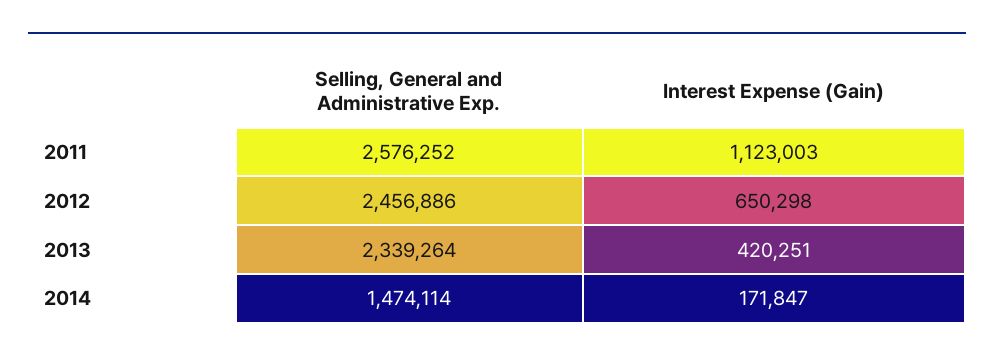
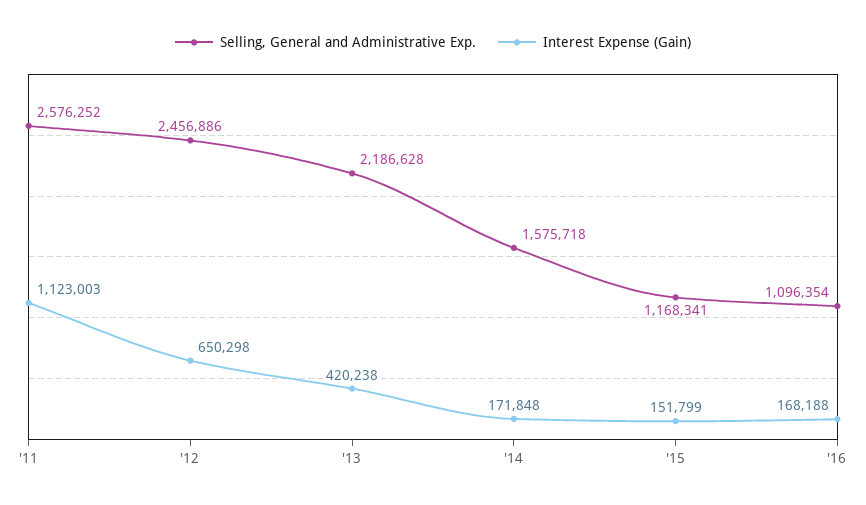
Selling, General and Administrative Exp., 2013: 2339264 -> 2186628
Interest Expense (Gain), 2013: 420251 -> 420238
Selling, General and Administrative Exp., 2014: 1474114 -> 1575718
Interest Expense (Gain), 2014: 171847 -> 171848
Selling, General and Administrative Exp., '15: none -> 1168341
Interest Expense (Gain), '15: none -> 151799
Selling, General and Administrative Exp., '16: none -> 1096354
Interest Expense (Gain), '16: none -> 168188

